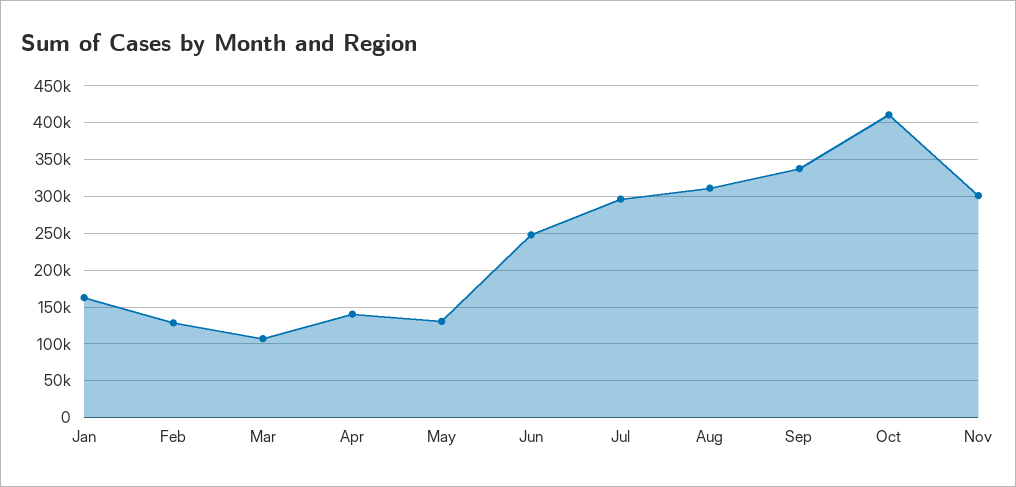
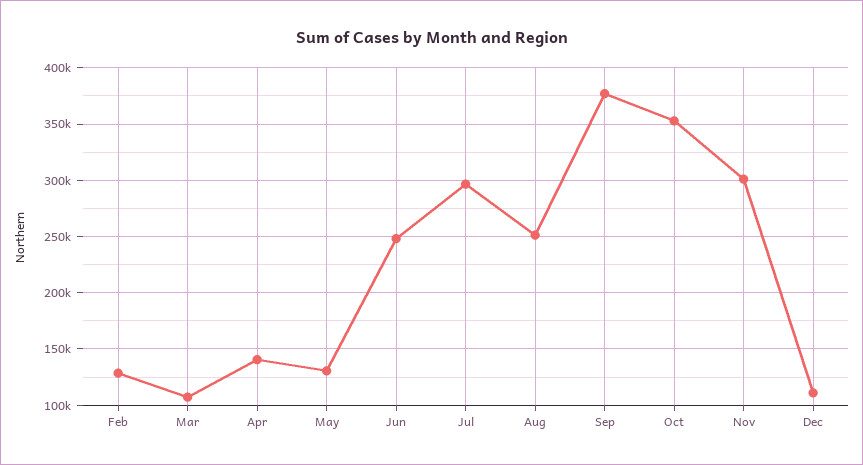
Jan: 160000 -> none
Aug: 310000 -> 250000
Sep: 340000 -> 380000
Oct: 410000 -> 350000
Dec: none -> 110000

